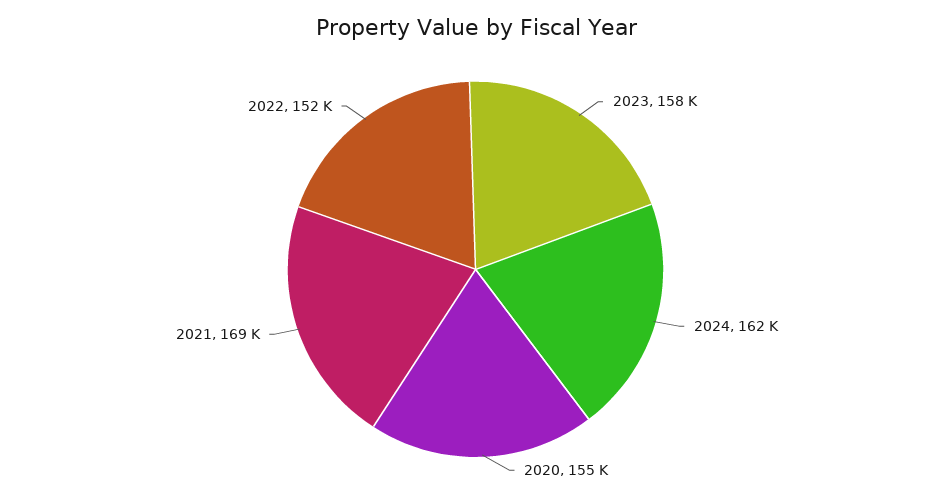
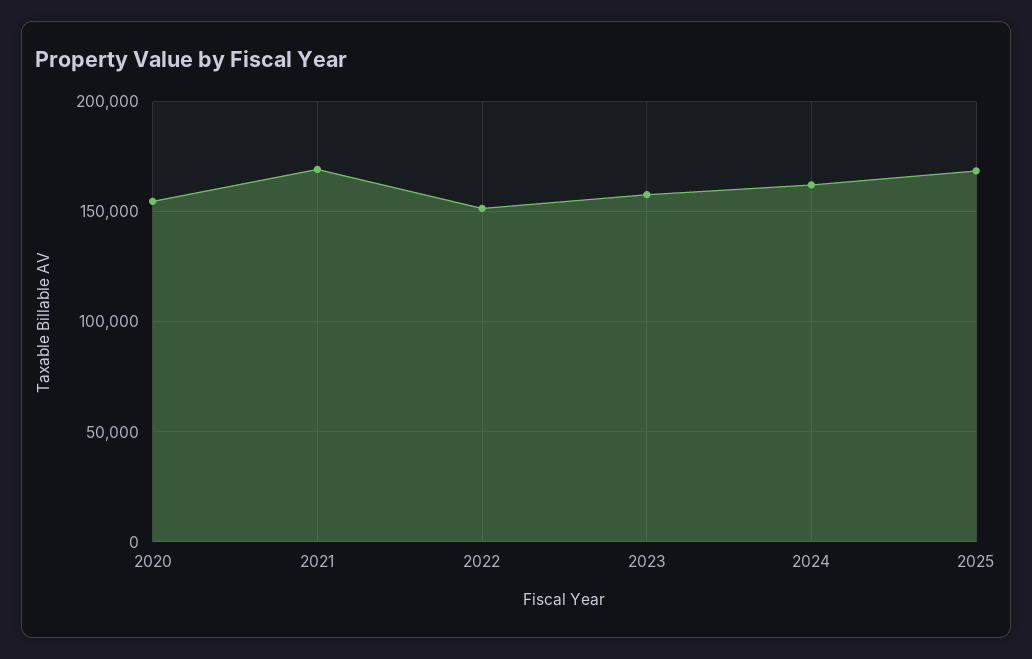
2025: none -> 170000

